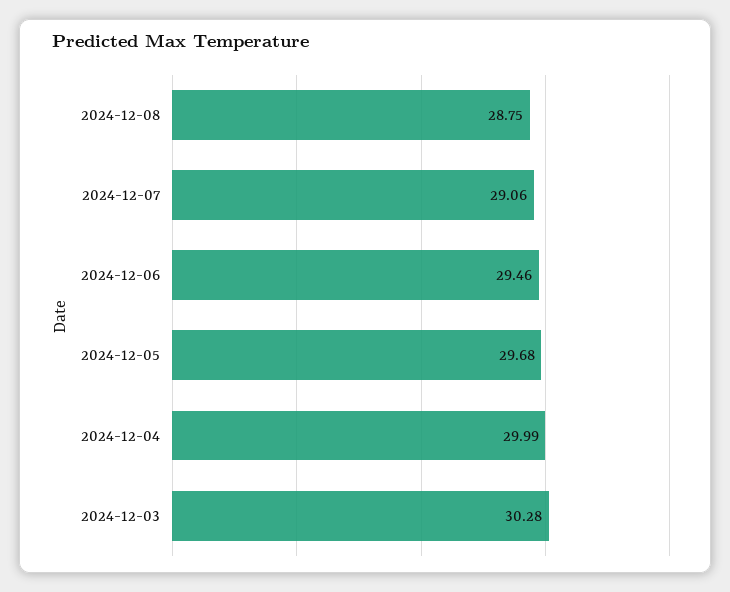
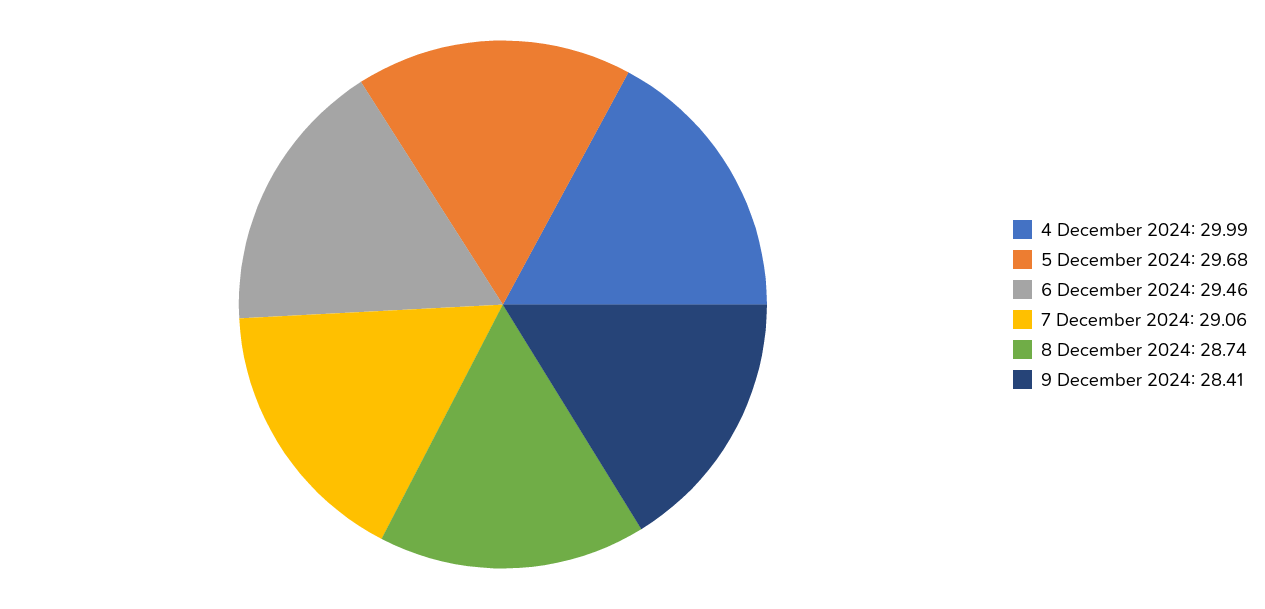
2024-12-08: 28.75 -> 28.74
2024-12-03: 30.28 -> none
9 December 2024: none -> 28.41

